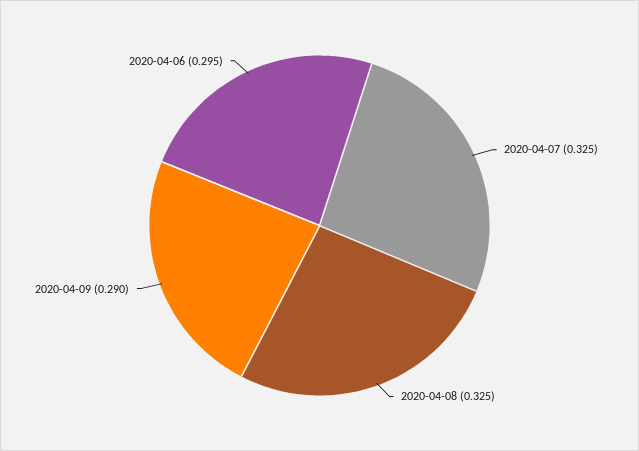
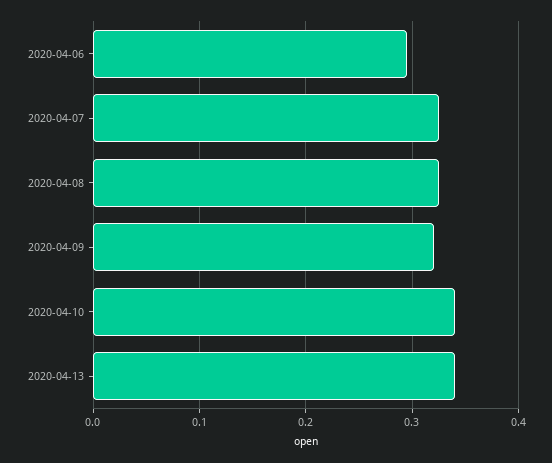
2020-04-09: 0.29 -> 0.32
2020-04-10: none -> 0.34
2020-04-13: none -> 0.34

